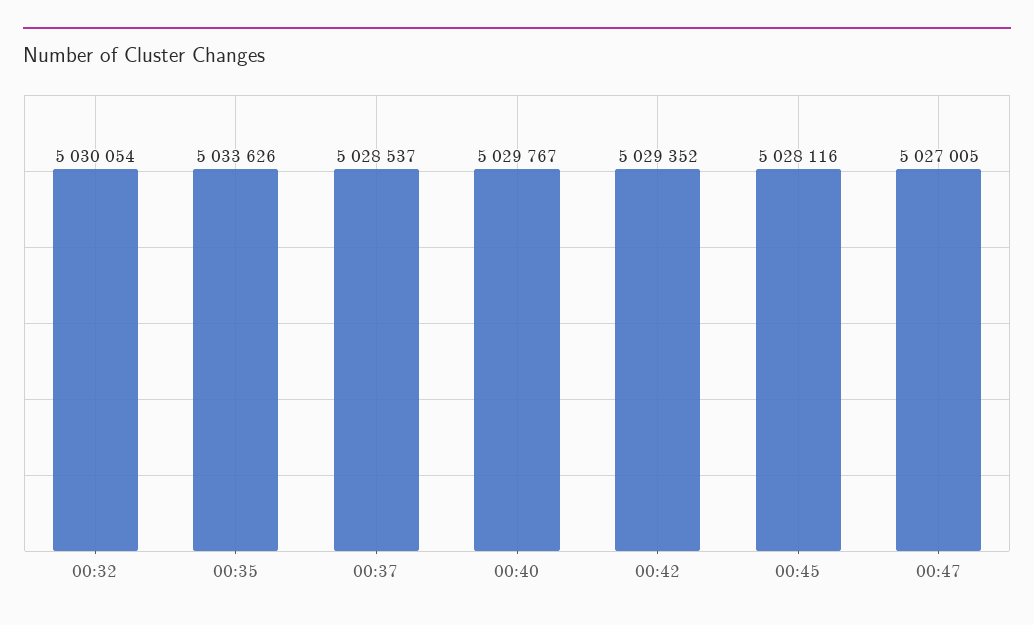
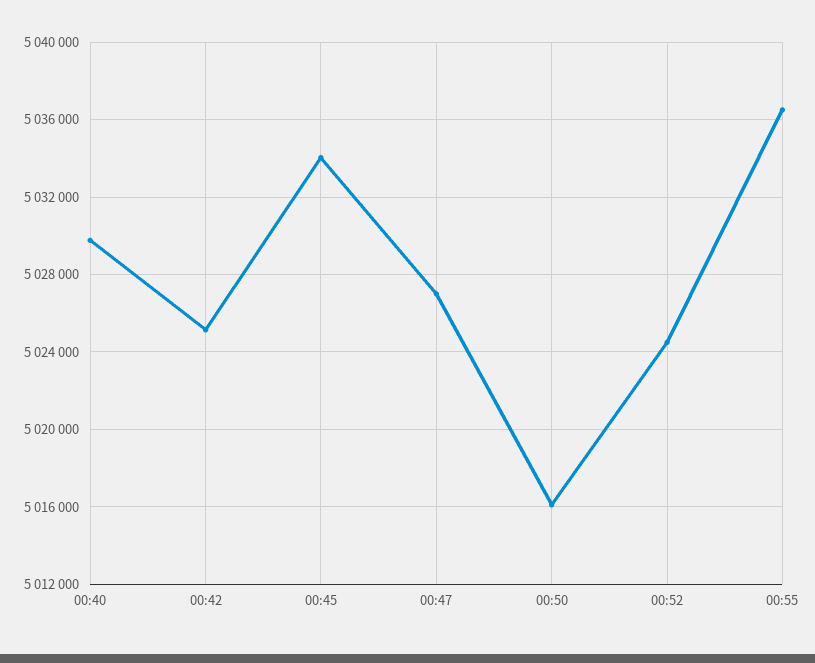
00:32: 5030054 -> none
00:35: 5033626 -> none
00:37: 5028537 -> none
00:42: 5029352 -> 5025000
00:45: 5028116 -> 5034000
00:50: none -> 5016000
00:52: none -> 5024500
00:55: none -> 5036500

